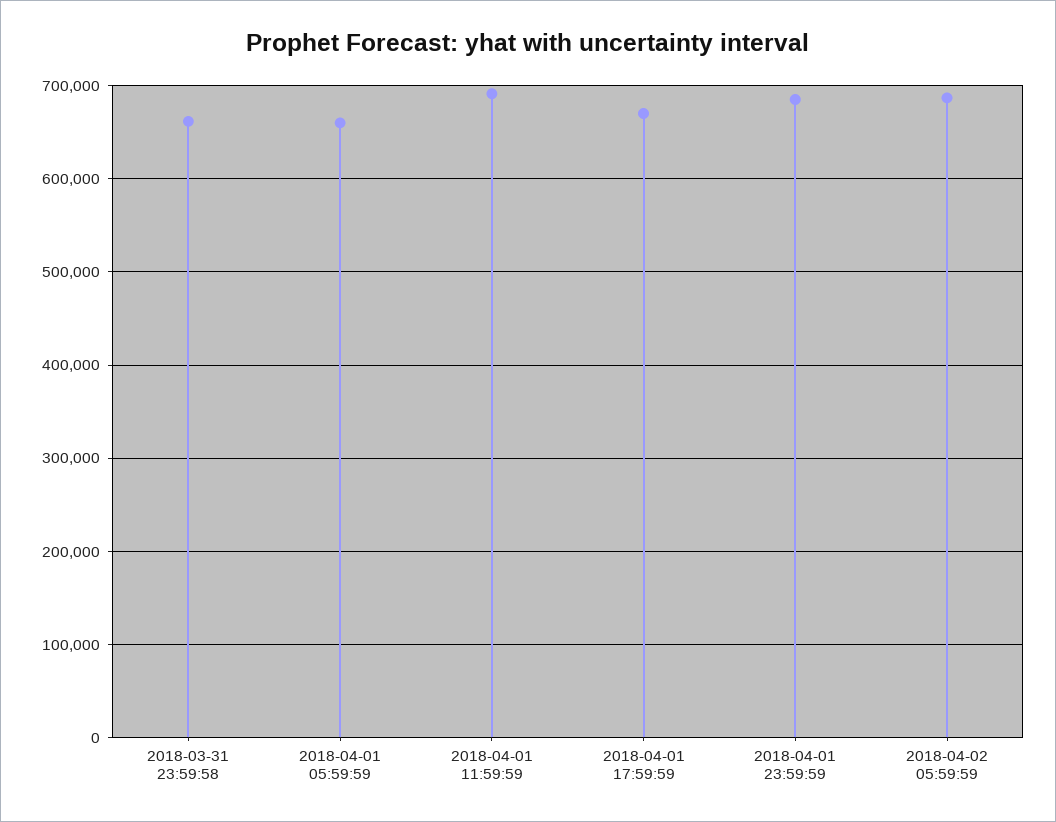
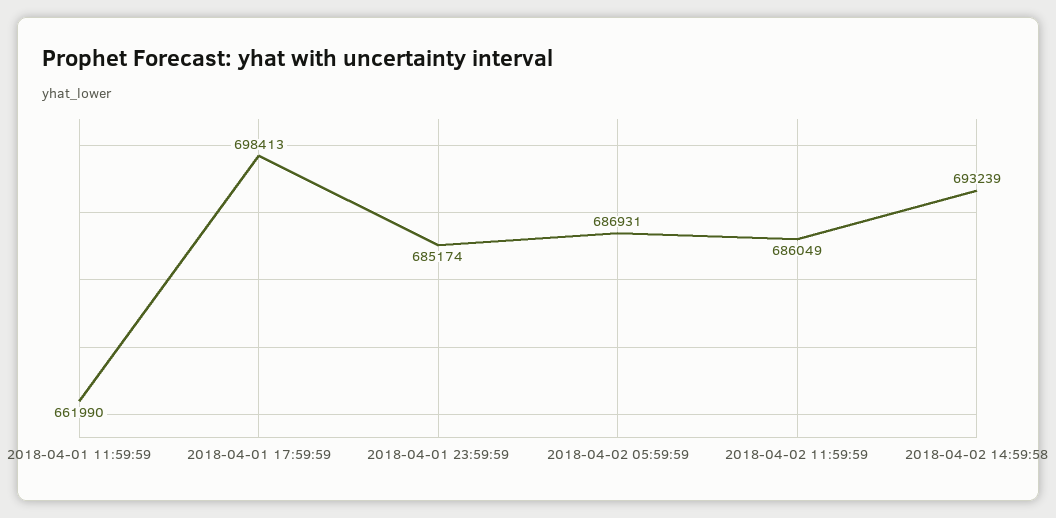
2018-03-31 23:59:58: 660000 -> none
2018-04-01 05:59:59: 660000 -> none
2018-04-01 11:59:59: 690000 -> 661990
2018-04-01 17:59:59: 670000 -> 698413
2018-04-02 11:59:59: none -> 686049
2018-04-02 14:59:58: none -> 693239

